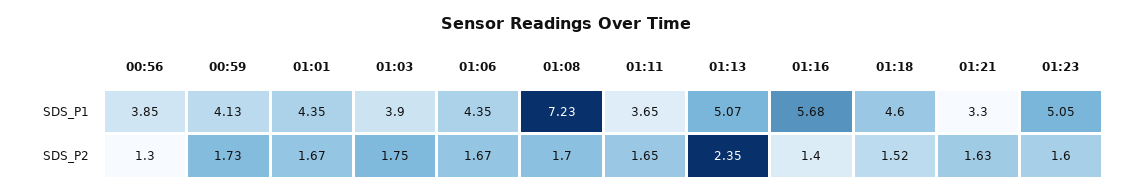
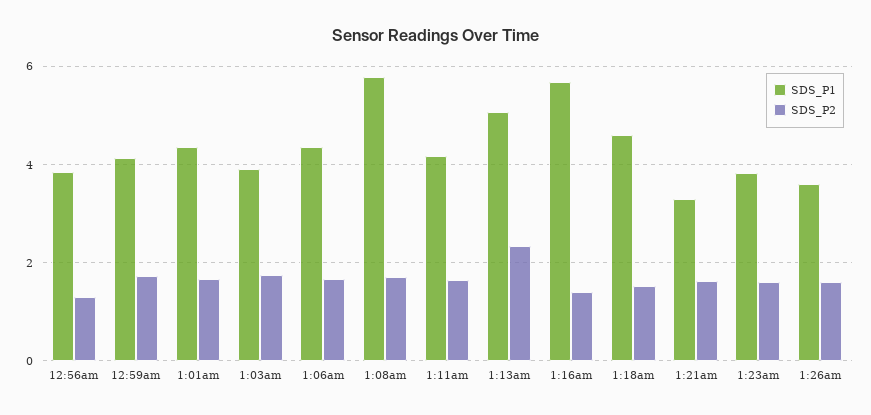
SDS_P1, 01:08: 7.23 -> 5.8
SDS_P1, 01:11: 3.65 -> 4.2
SDS_P1, 01:23: 5.05 -> 3.8
SDS_P1, 1:26am: none -> 3.6
SDS_P2, 1:26am: none -> 1.6

